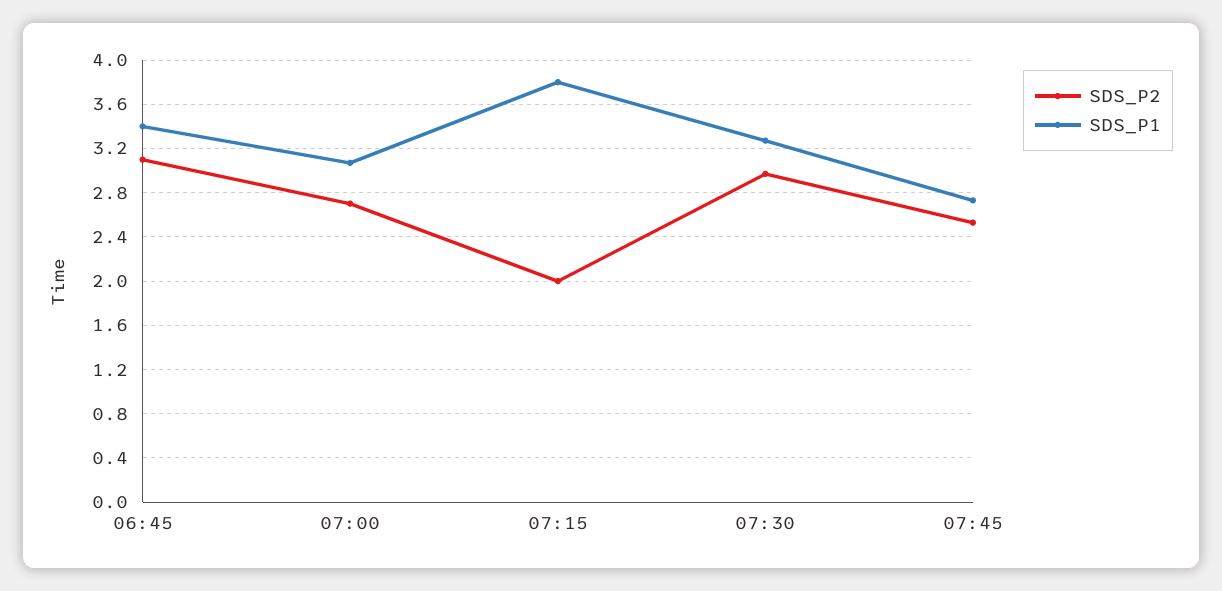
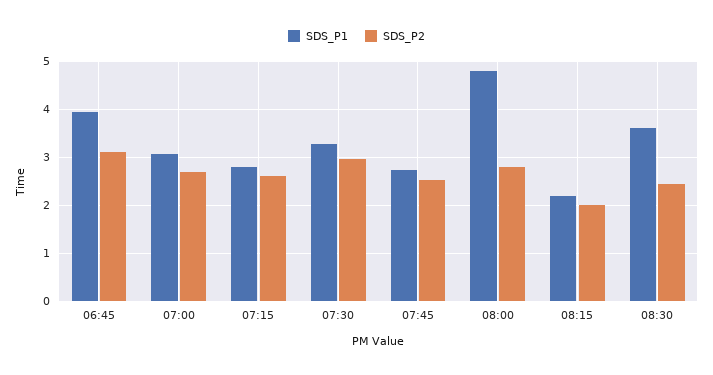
SDS_P1, 06:45: 3.4 -> 4
SDS_P2, 07:15: 2 -> 2.6
SDS_P1, 07:15: 3.8 -> 2.8
SDS_P1, 08:00: none -> 4.8
SDS_P2, 08:00: none -> 2.8
SDS_P1, 08:15: none -> 2.2
SDS_P2, 08:15: none -> 2
SDS_P1, 08:30: none -> 3.6
SDS_P2, 08:30: none -> 2.4

